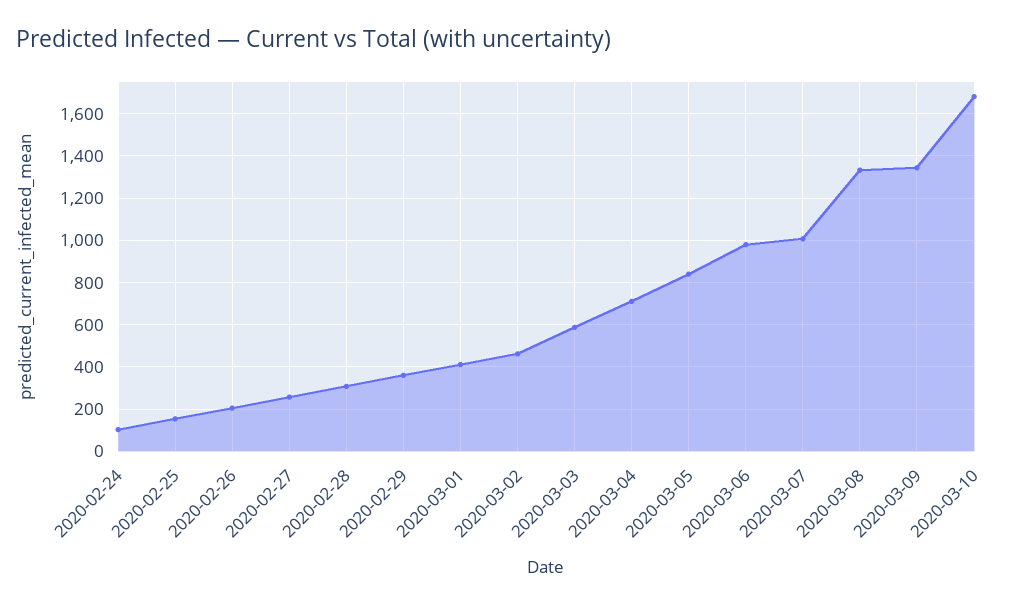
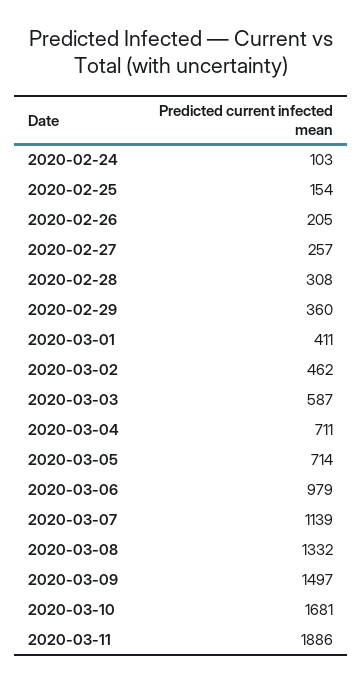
2020-03-05: 850 -> 714
2020-03-07: 1000 -> 1139
2020-03-09: 1350 -> 1497
2020-03-11: none -> 1886

